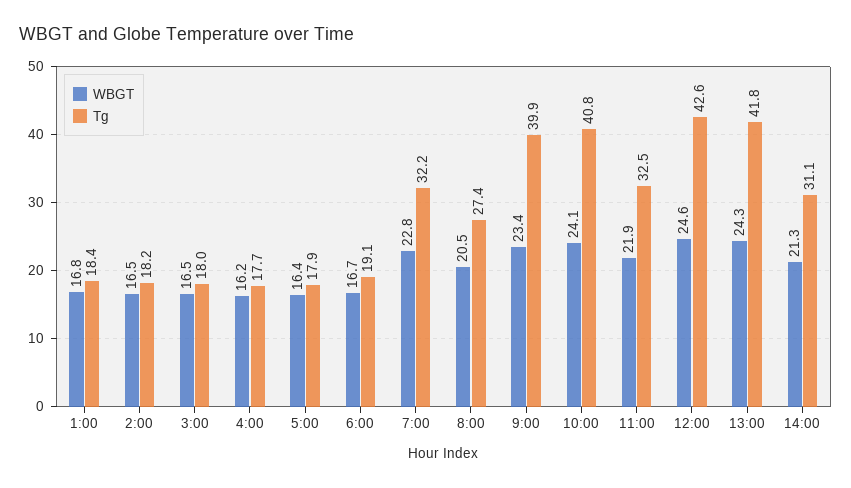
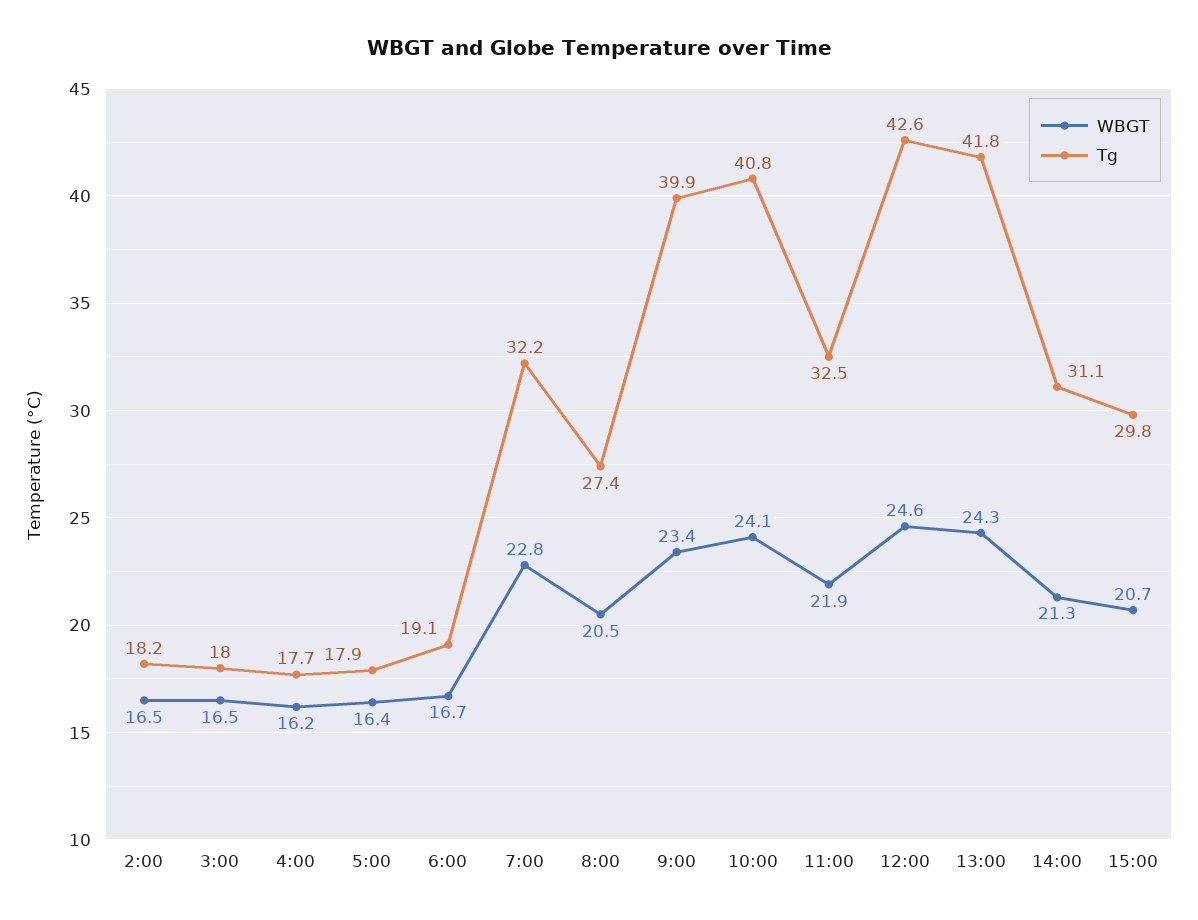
WBGT, 1:00: 16.8 -> none
Tg, 1:00: 18.4 -> none
WBGT, 15:00: none -> 20.7
Tg, 15:00: none -> 29.8

